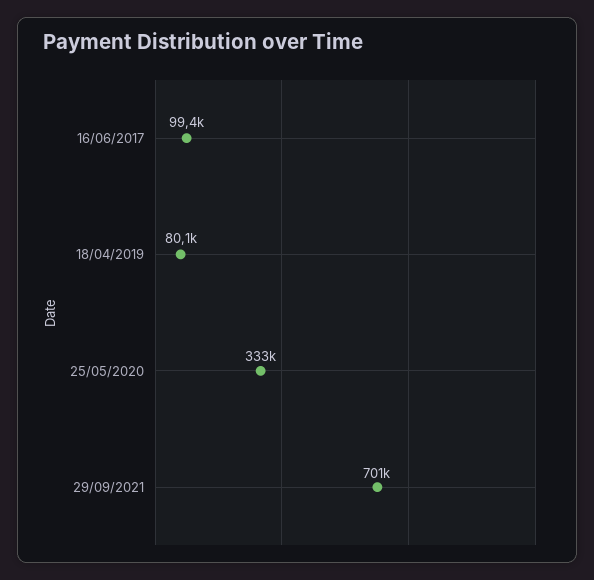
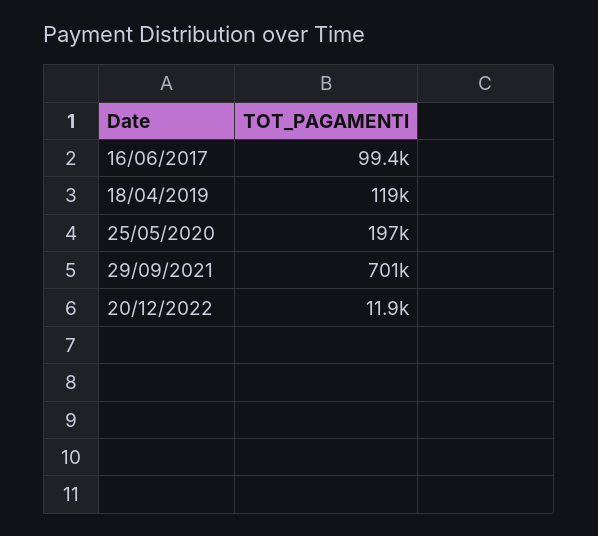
18/04/2019: 80100 -> 119000
25/05/2020: 333000 -> 197000
20/12/2022: none -> 11900

